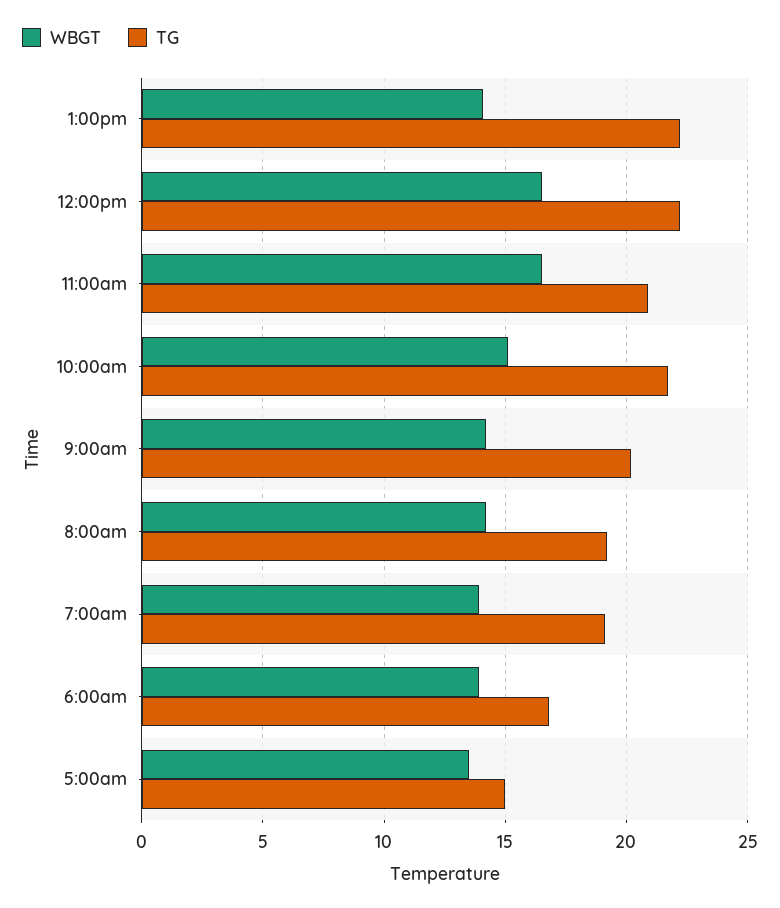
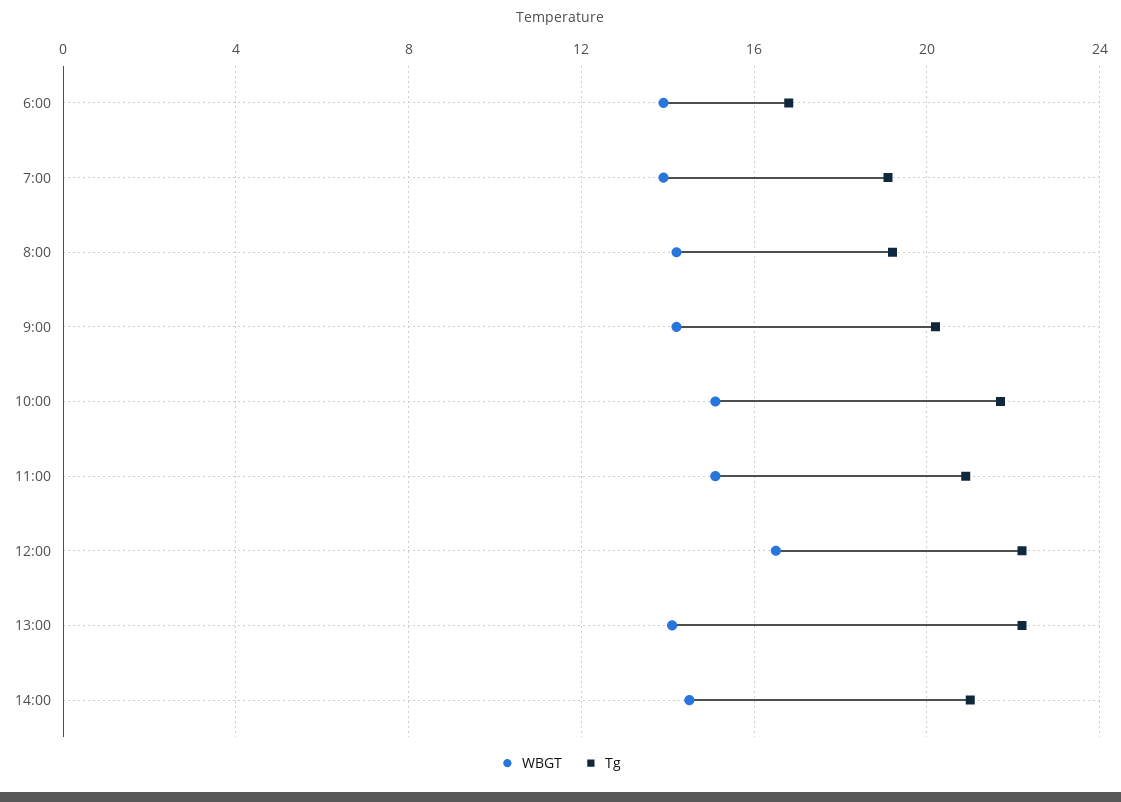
WBGT, 11:00am: 16.5 -> 15
WBGT, 5:00am: 13.5 -> none
TG, 5:00am: 15 -> none
WBGT, 14:00: none -> 14.5
TG, 14:00: none -> 21

